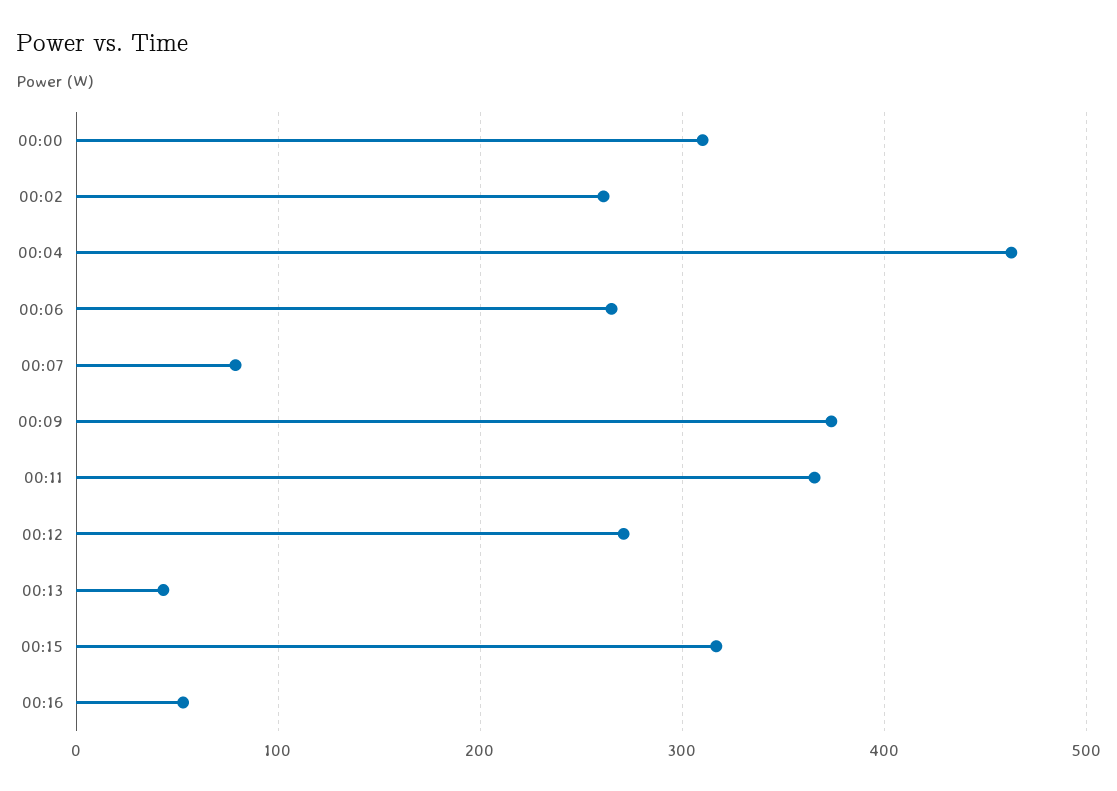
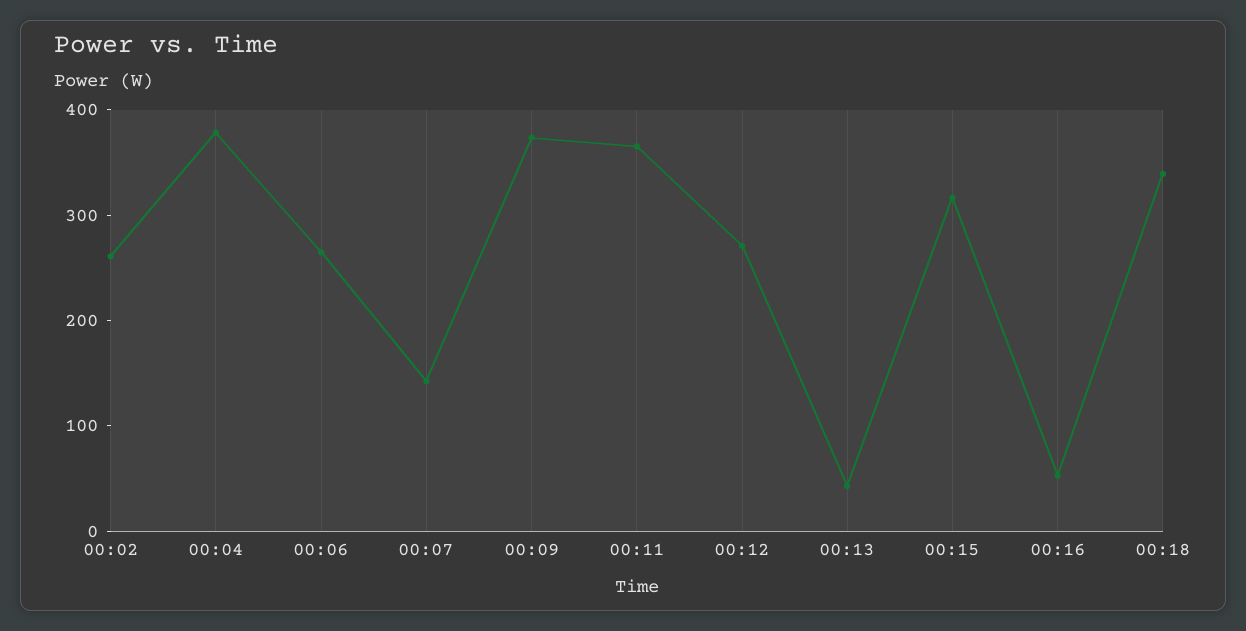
00:00: 310 -> none
00:04: 460 -> 380
00:07: 80 -> 140
00:18: none -> 340

